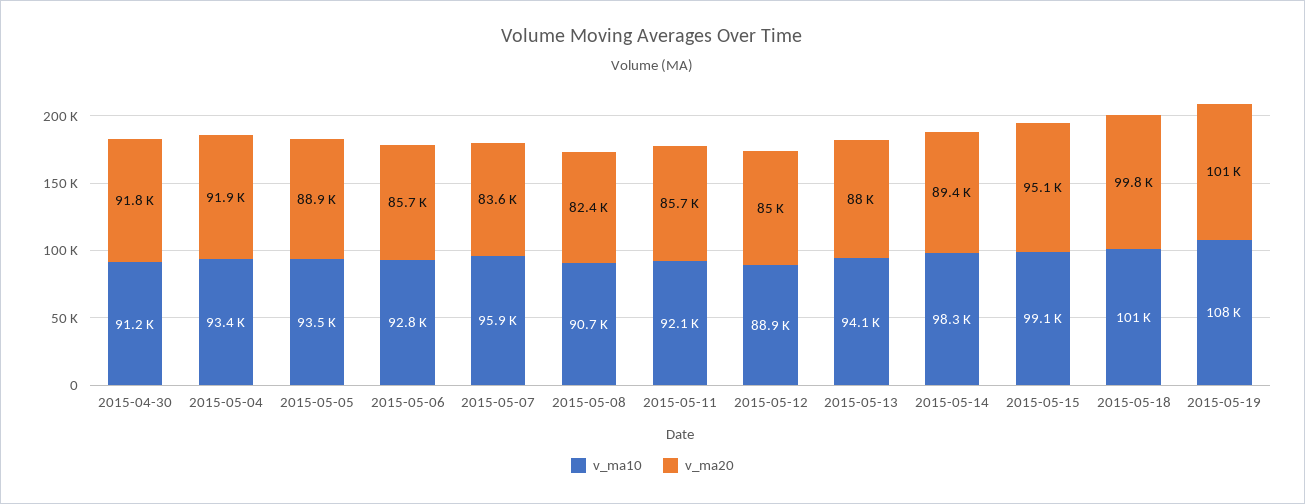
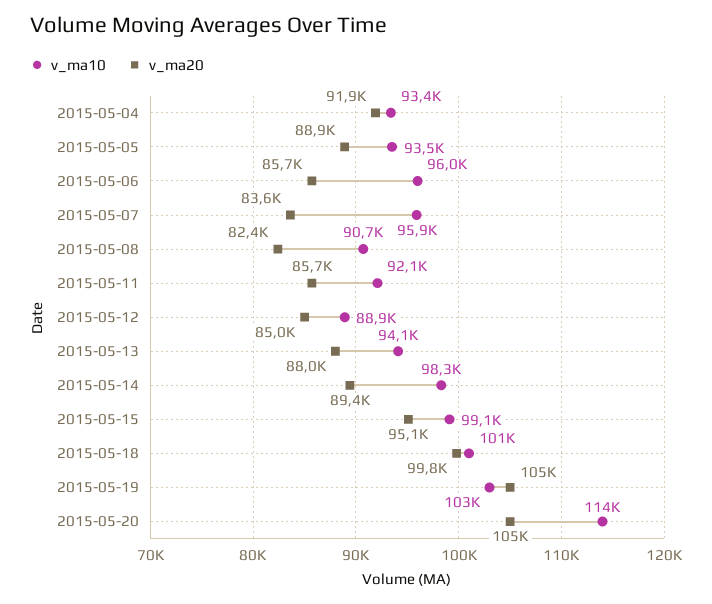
v_ma10, 2015-04-30: 91200 -> none
v_ma20, 2015-04-30: 91800 -> none
v_ma10, 2015-05-06: 92800 -> 96000
v_ma10, 2015-05-19: 108000 -> 103000
v_ma20, 2015-05-19: 101000 -> 105000
v_ma10, 2015-05-20: none -> 114000
v_ma20, 2015-05-20: none -> 105000

